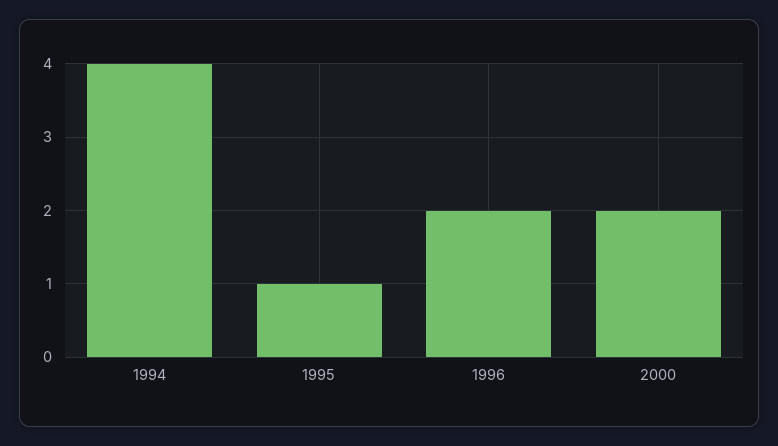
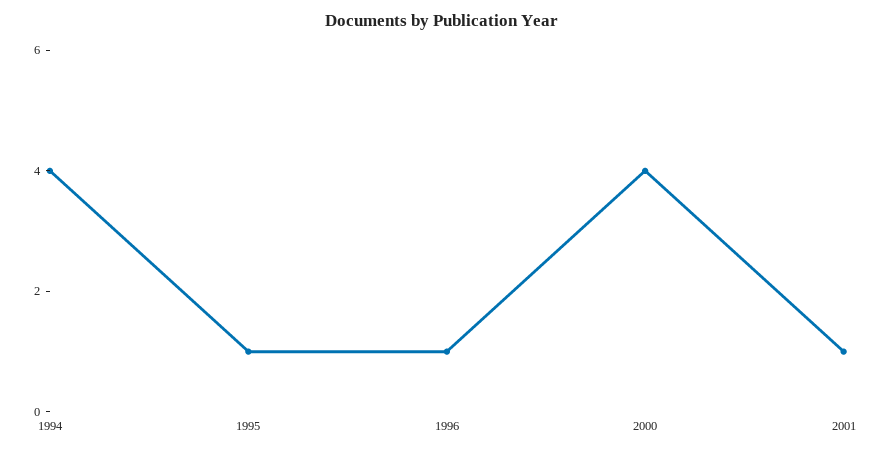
1996: 2 -> 1
2000: 2 -> 4
2001: none -> 1

